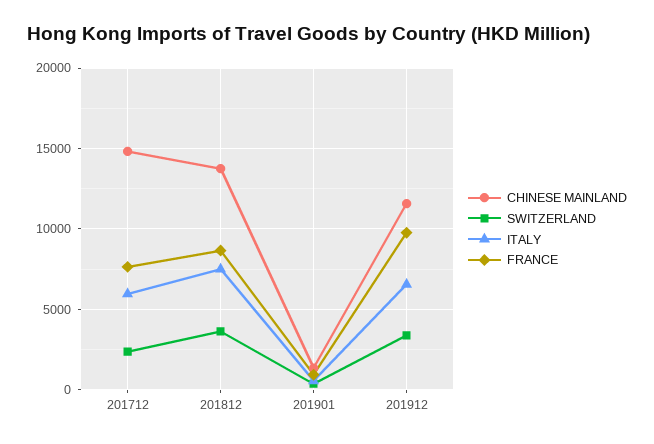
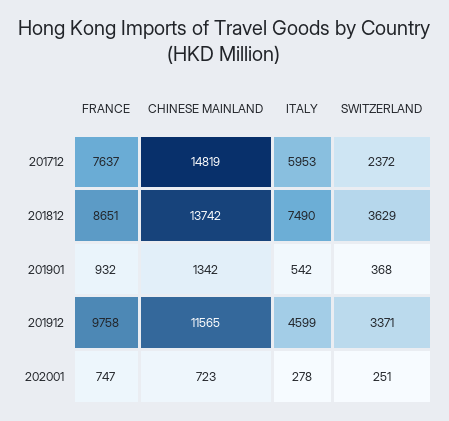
ITALY, 201912: 6500 -> 4599
FRANCE, 202001: none -> 747
CHINESE MAINLAND, 202001: none -> 723
ITALY, 202001: none -> 278
SWITZERLAND, 202001: none -> 251

